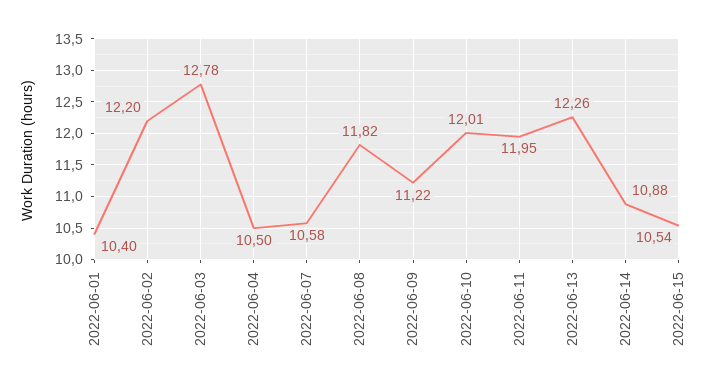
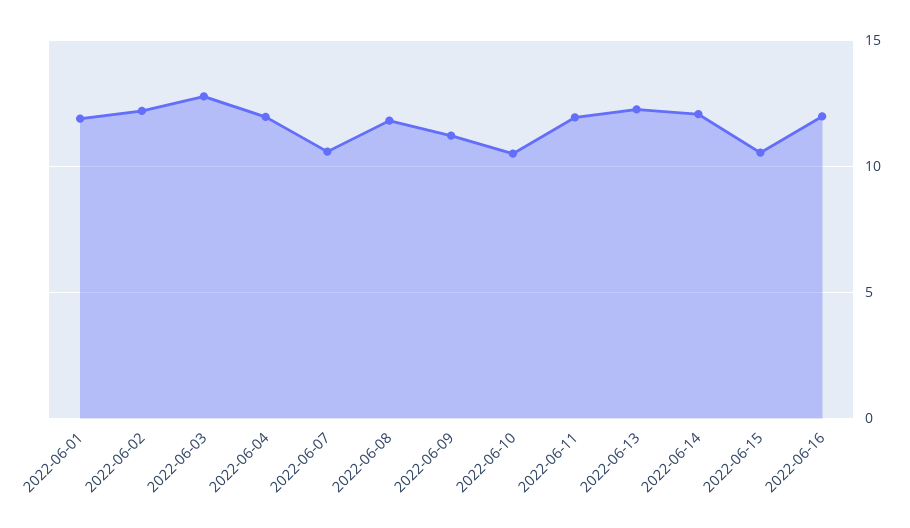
2022-06-01: 10.4 -> 12
2022-06-04: 10.5 -> 12
2022-06-10: 12.01 -> 10.5
2022-06-14: 10.88 -> 12
2022-06-16: none -> 12

